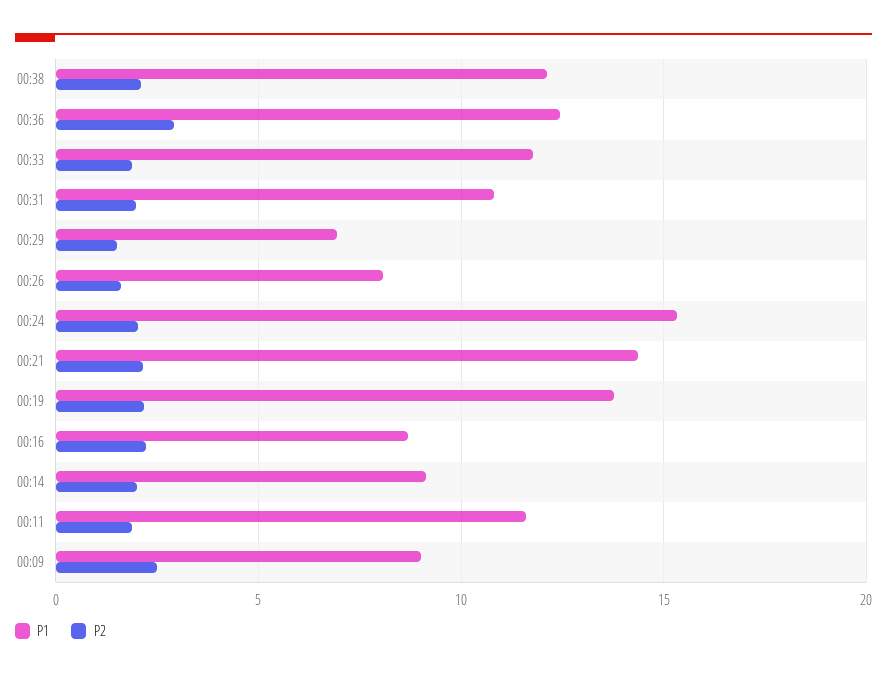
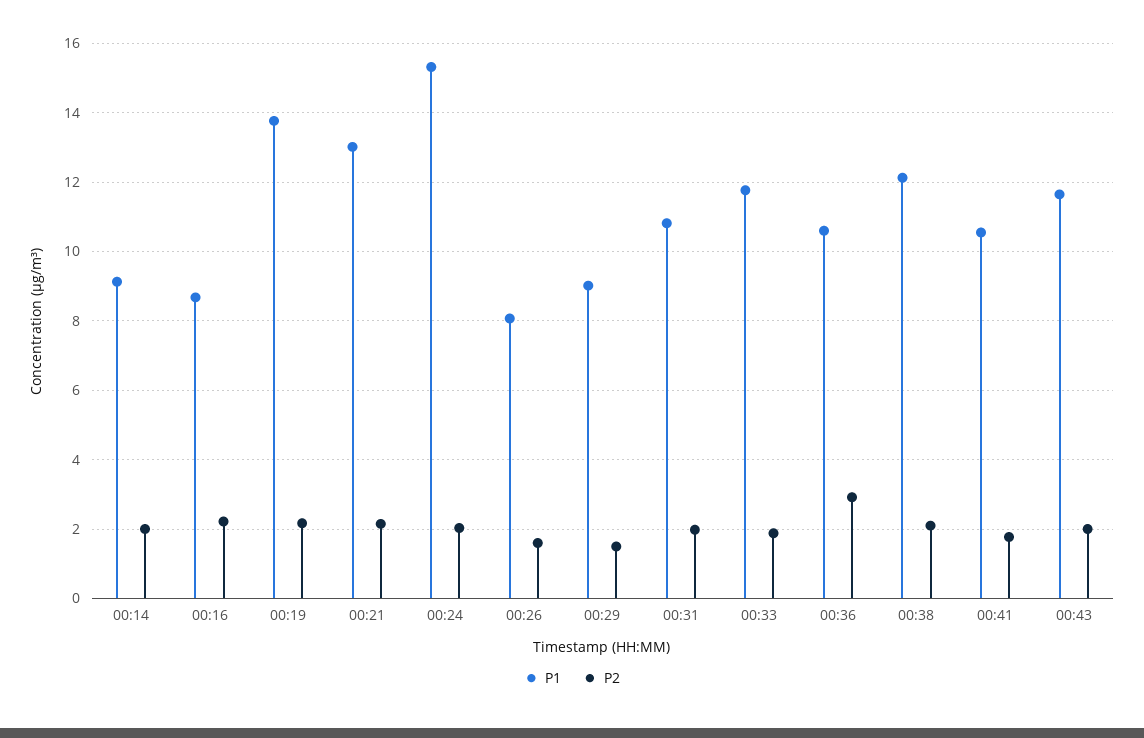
P1, 00:36: 12.5 -> 10.6
P1, 00:29: 7 -> 9
P1, 00:21: 14.5 -> 13
P1, 00:11: 11.5 -> none
P2, 00:11: 2 -> none
P1, 00:09: 9 -> none
P2, 00:09: 2.5 -> none
P1, 00:41: none -> 10.6
P2, 00:41: none -> 1.8
P1, 00:43: none -> 11.6
P2, 00:43: none -> 2

